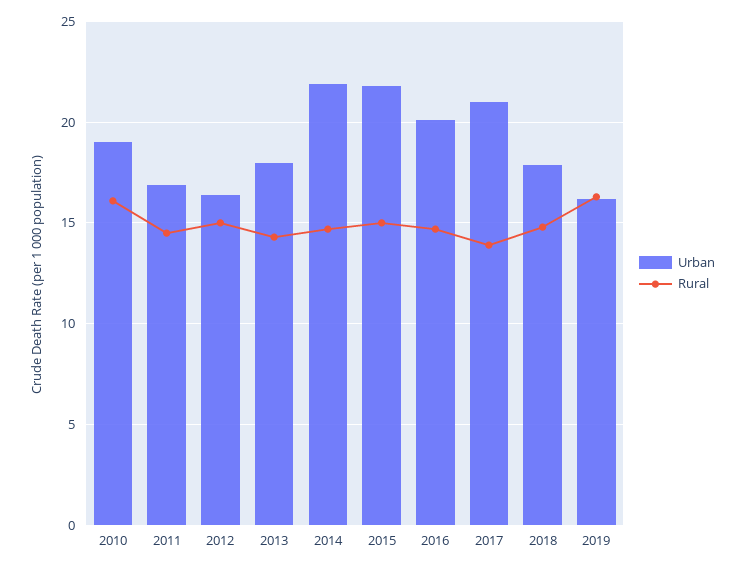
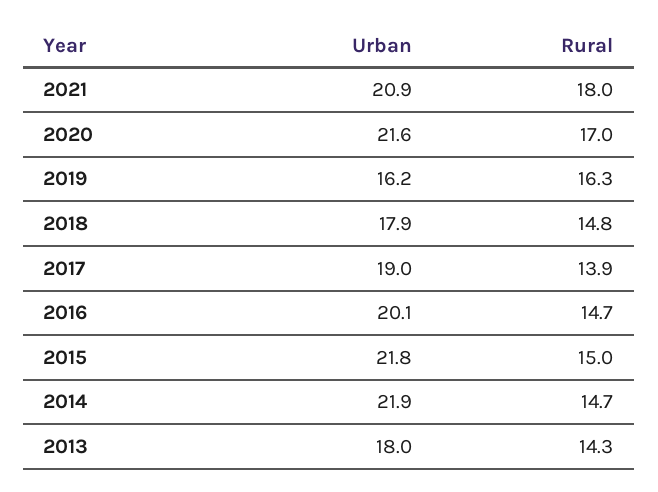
Urban, 2010: 19 -> none
Rural, 2010: 16 -> none
Urban, 2011: 17 -> none
Rural, 2011: 14.5 -> none
Urban, 2012: 16.5 -> none
Rural, 2012: 15 -> none
Urban, 2017: 21 -> 19
Urban, 2021: none -> 20.9
Rural, 2021: none -> 18
Urban, 2020: none -> 21.6
Rural, 2020: none -> 17

